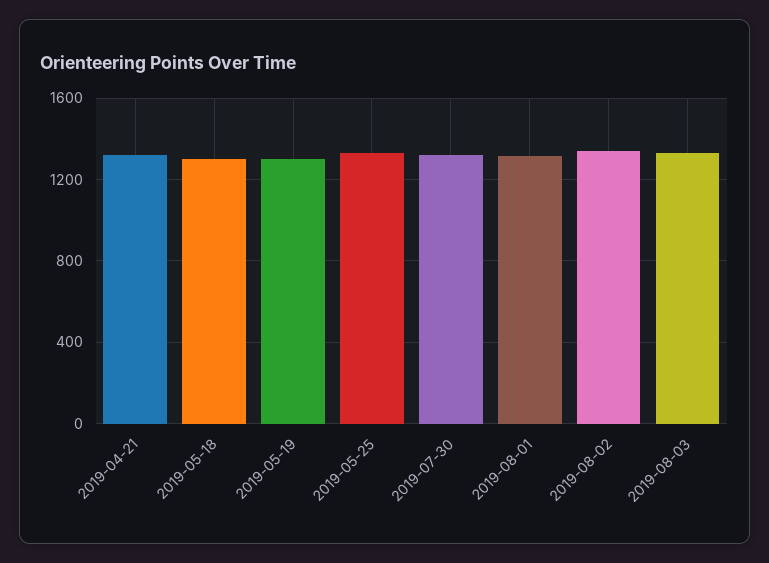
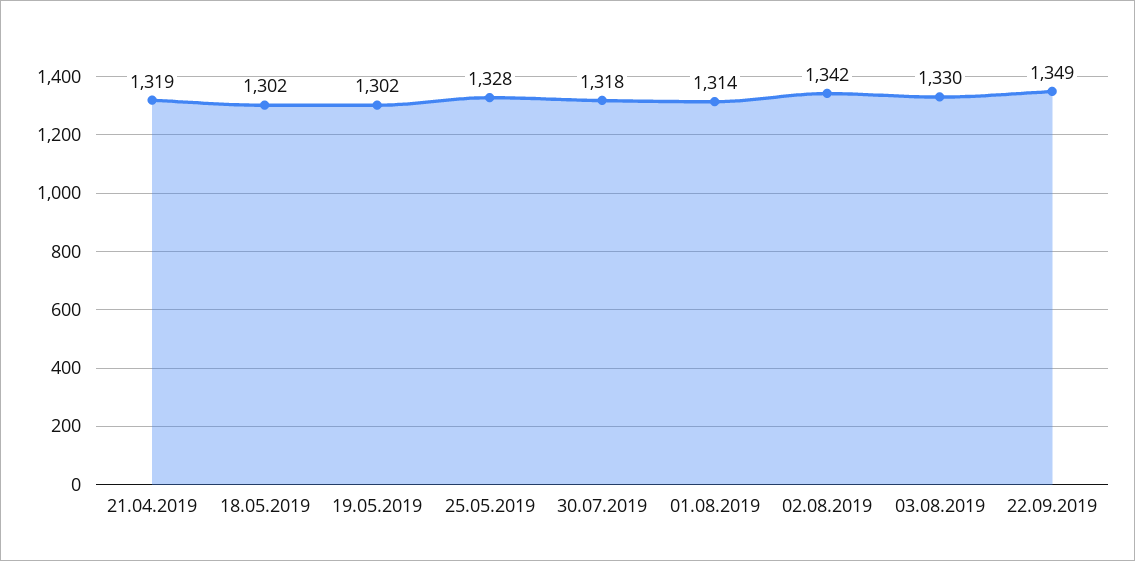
22.09.2019: none -> 1349

